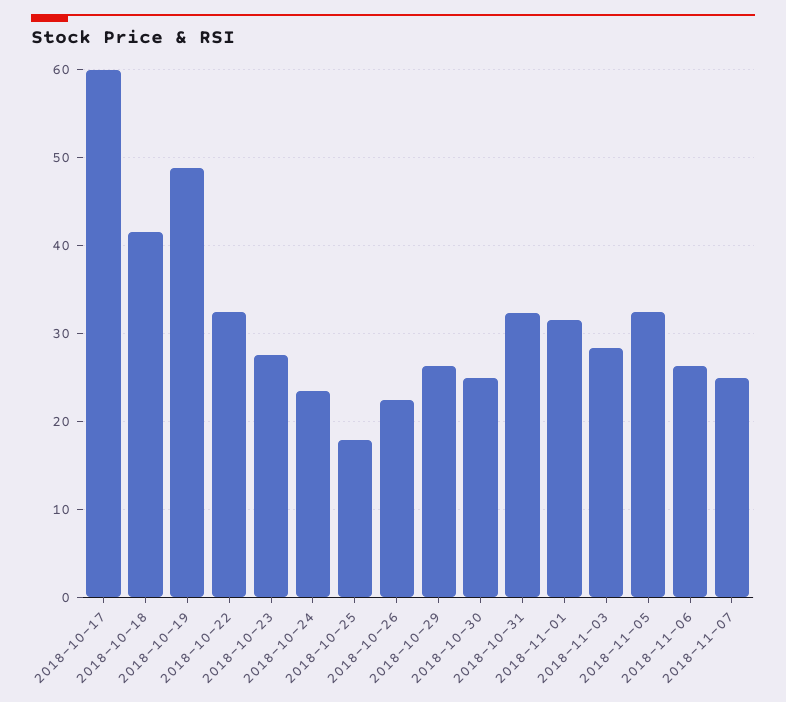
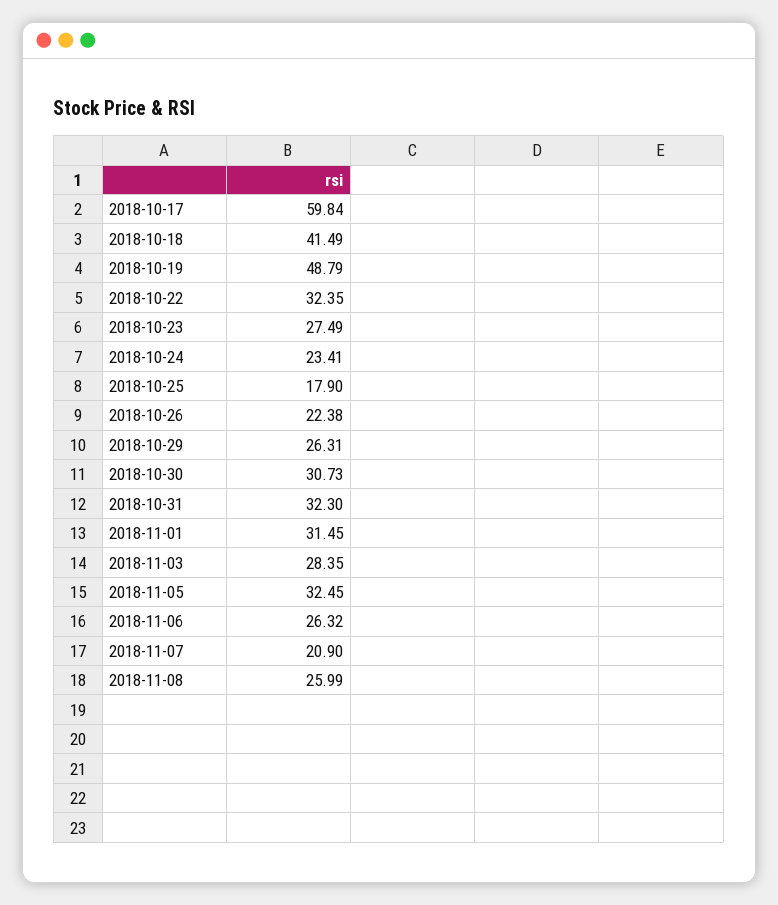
2018-10-30: 25 -> 30.73
2018-11-07: 25 -> 20.9
2018-11-08: none -> 25.99

